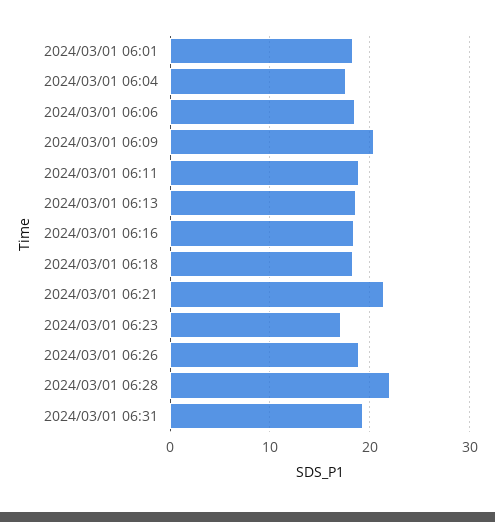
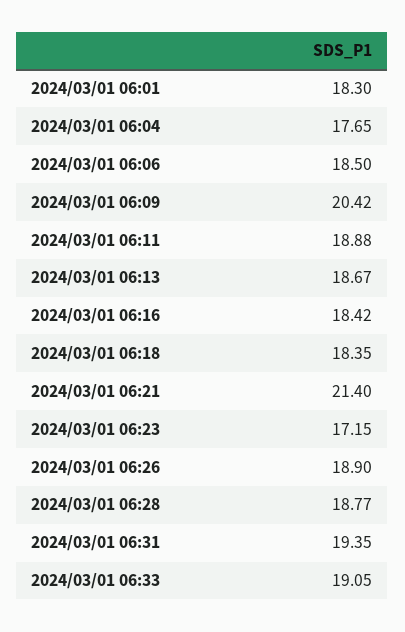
2024/03/01 06:28: 22 -> 18.77
2024/03/01 06:33: none -> 19.05

